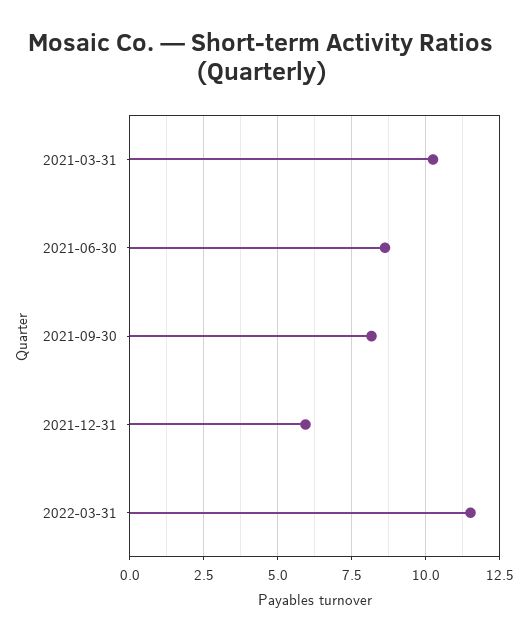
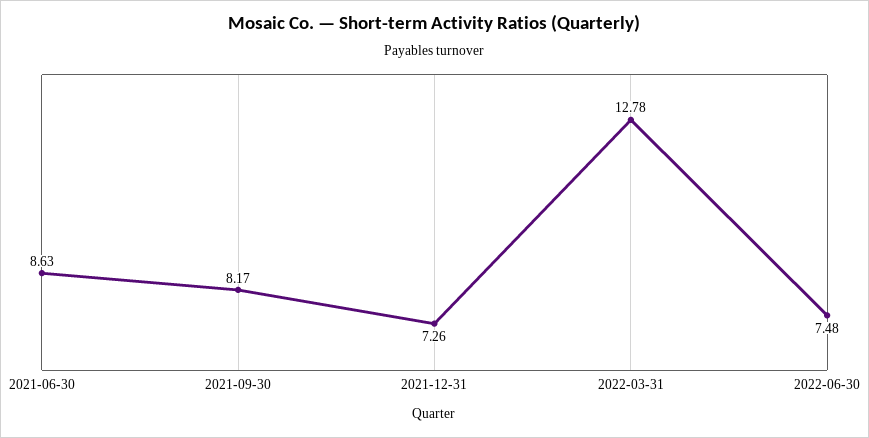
2021-03-31: 10.25 -> none
2021-12-31: 6 -> 7.26
2022-03-31: 11.5 -> 12.78
2022-06-30: none -> 7.48

